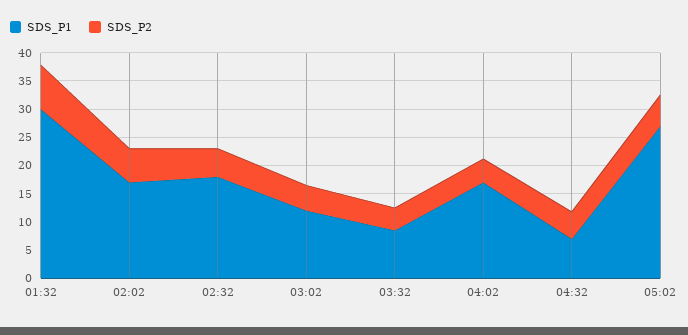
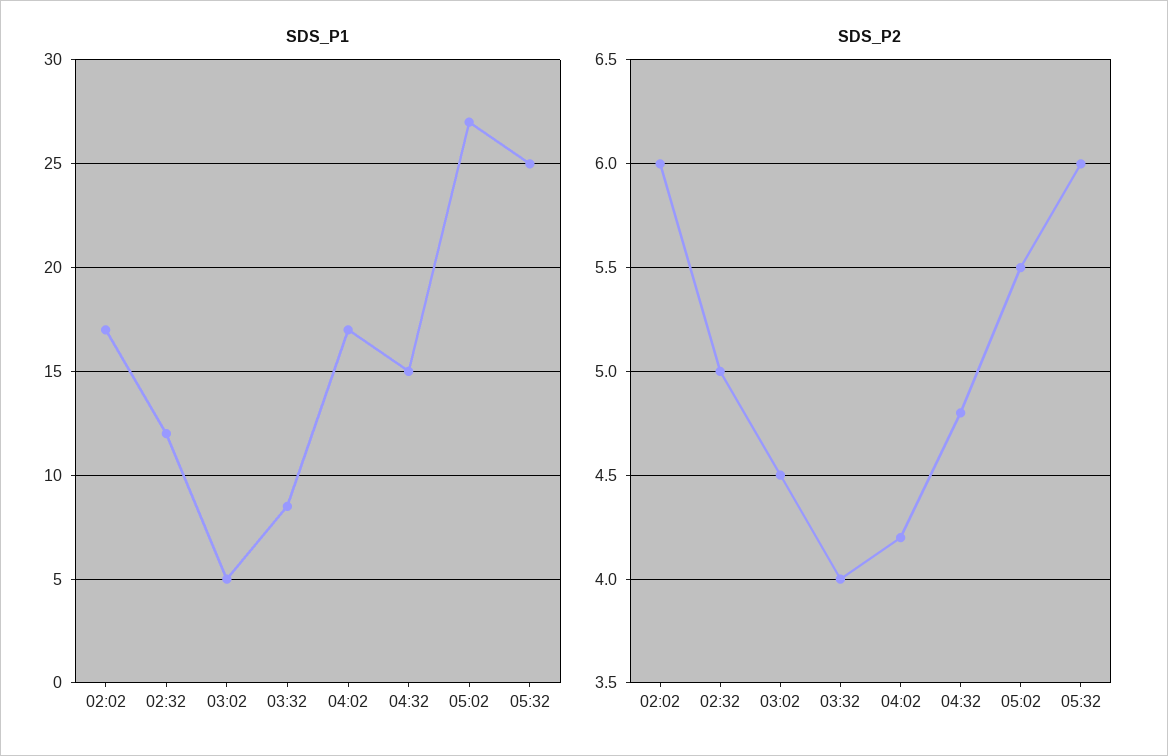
SDS_P1, 01:32: 30 -> none
SDS_P2, 01:32: 7.5 -> none
SDS_P1, 02:32: 17.5 -> 12
SDS_P1, 03:02: 12.5 -> 5
SDS_P1, 04:32: 7.5 -> 15
SDS_P1, 05:32: none -> 25
SDS_P2, 05:32: none -> 6

